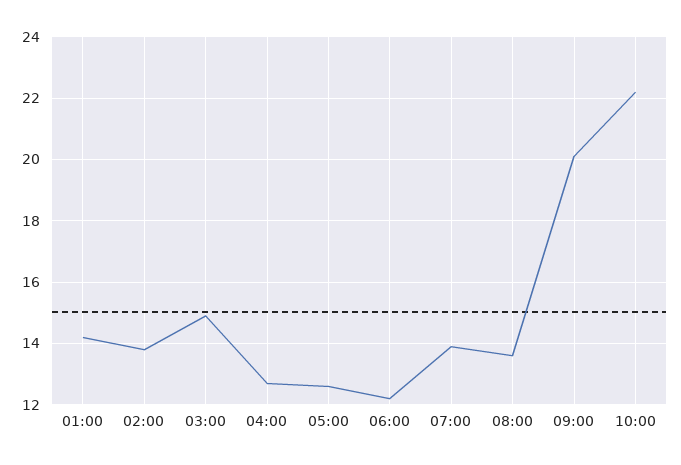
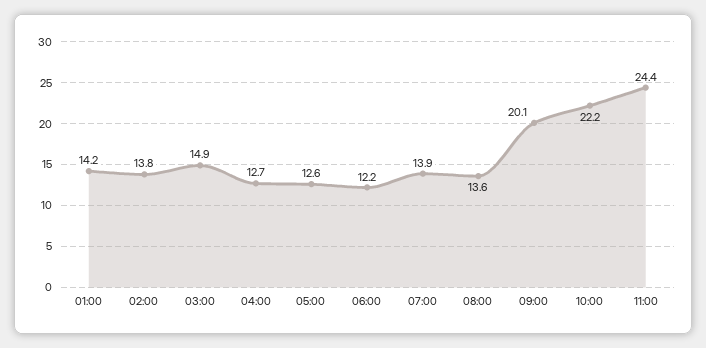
11:00: none -> 24.4

